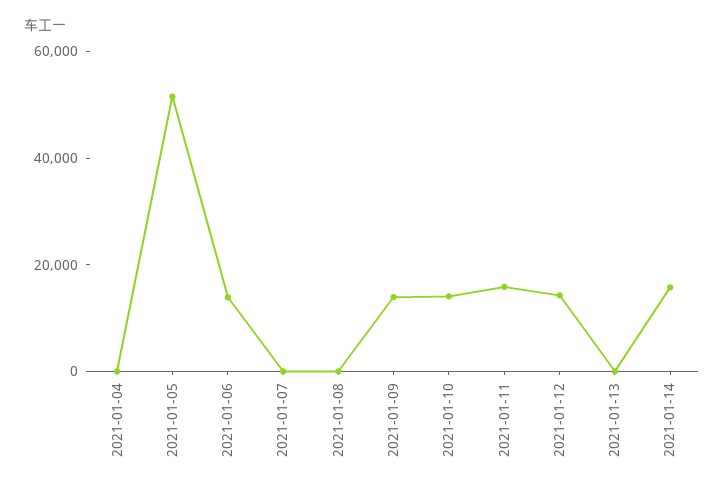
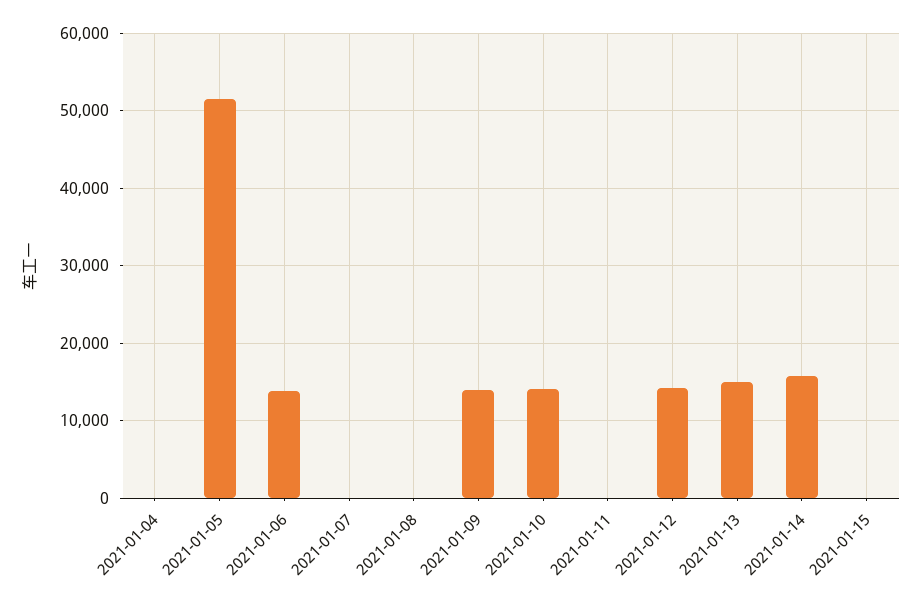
2021-01-11: 15000 -> 0
2021-01-13: 0 -> 15000
2021-01-15: none -> 0

